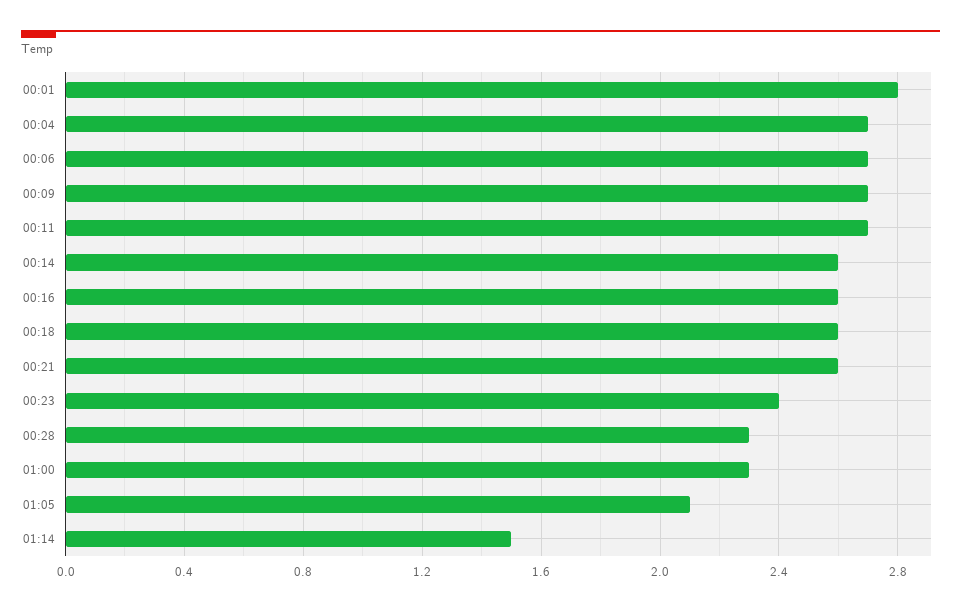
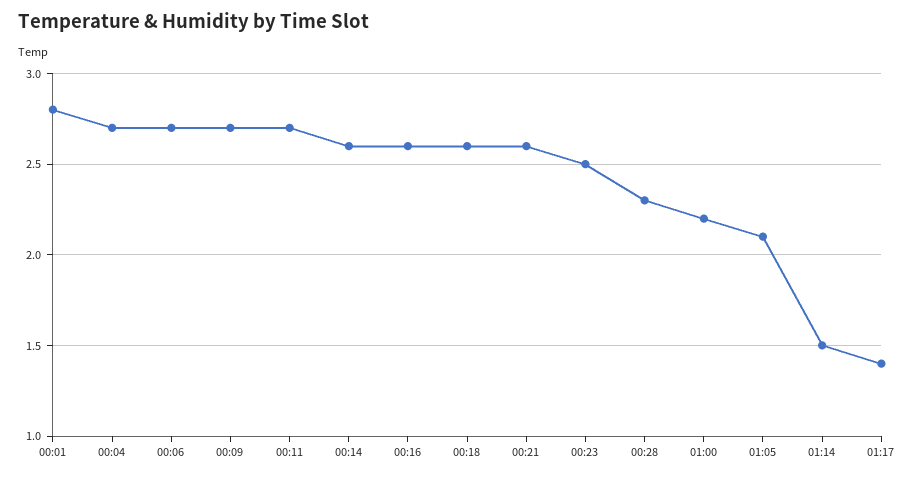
00:23: 2.4 -> 2.5
01:00: 2.3 -> 2.2
01:17: none -> 1.4

